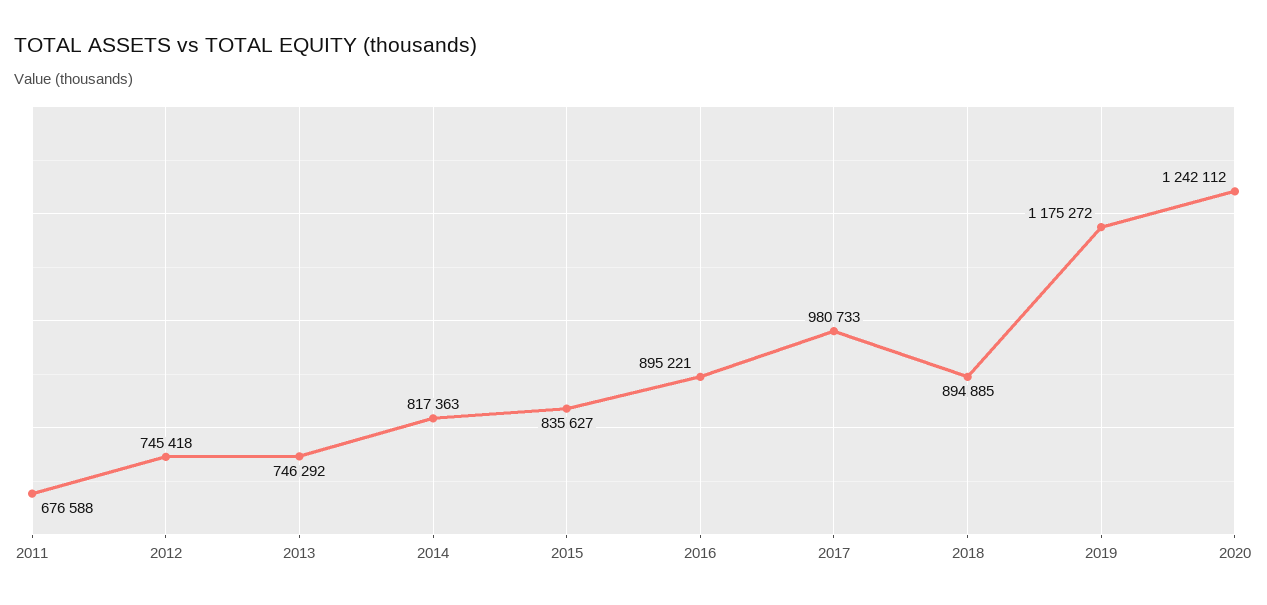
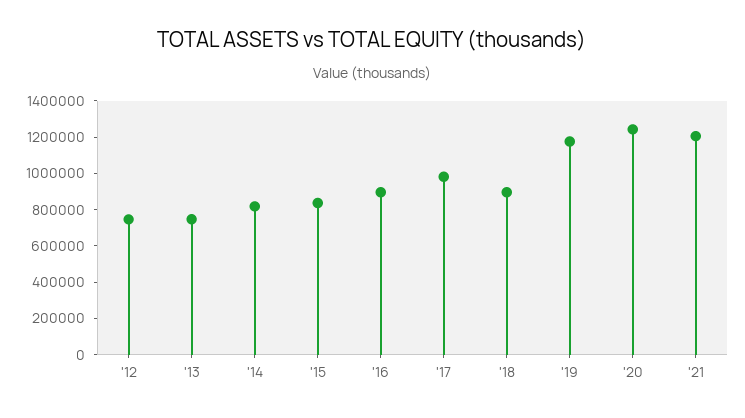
2011: 676588 -> none
'21: none -> 1200000

